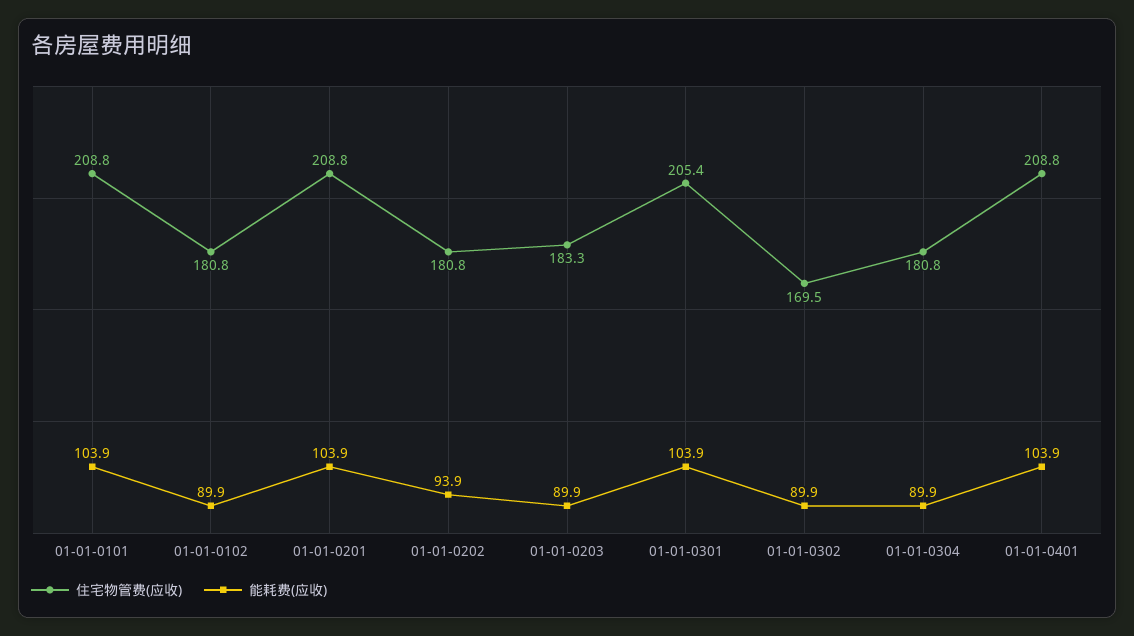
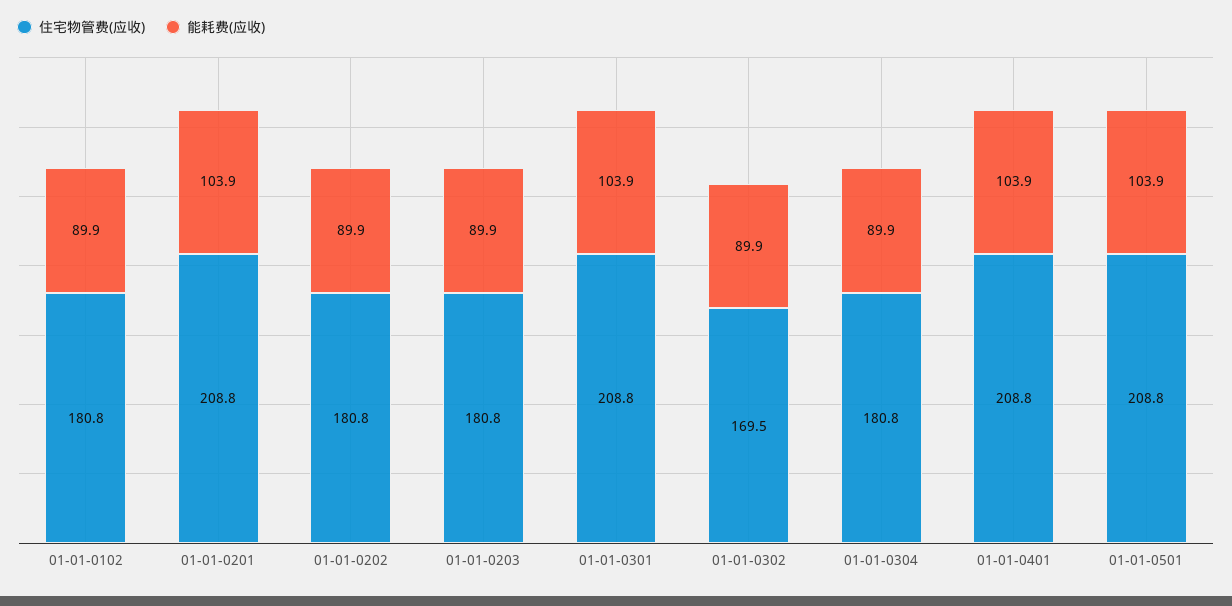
住宅物管费(应收), 01-01-0101: 208.8 -> none
能耗费(应收), 01-01-0101: 103.9 -> none
能耗费(应收), 01-01-0202: 93.9 -> 89.9
住宅物管费(应收), 01-01-0203: 183.3 -> 180.8
住宅物管费(应收), 01-01-0301: 205.4 -> 208.8
住宅物管费(应收), 01-01-0501: none -> 208.8
能耗费(应收), 01-01-0501: none -> 103.9

